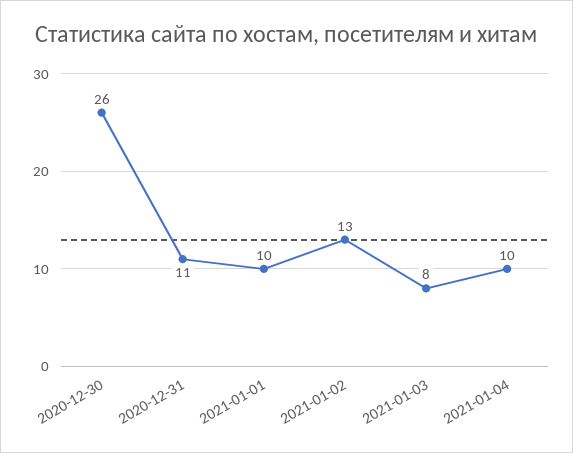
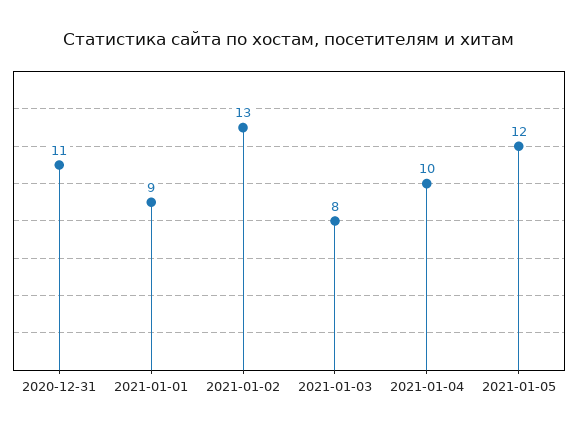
2020-12-30: 26 -> none
2021-01-01: 10 -> 9
2021-01-05: none -> 12

